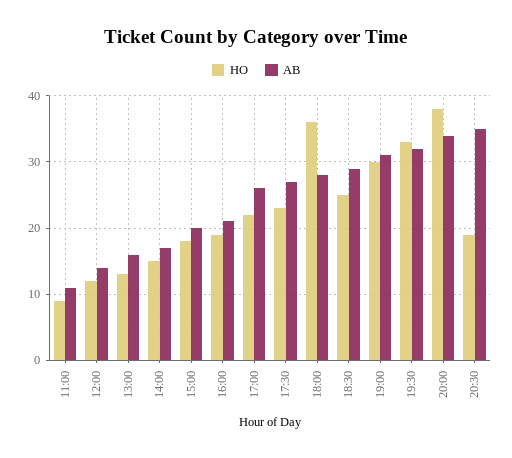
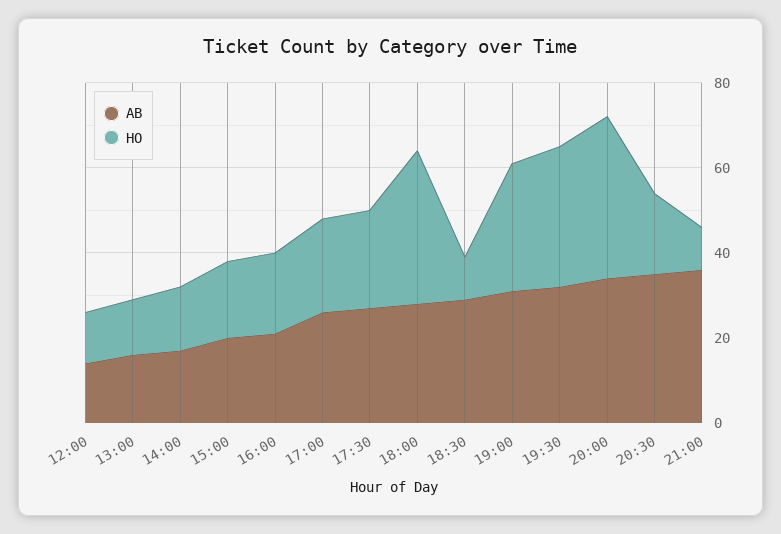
HO, 11:00: 9 -> none
AB, 11:00: 11 -> none
HO, 18:30: 25 -> 10
AB, 21:00: none -> 35
HO, 21:00: none -> 10

